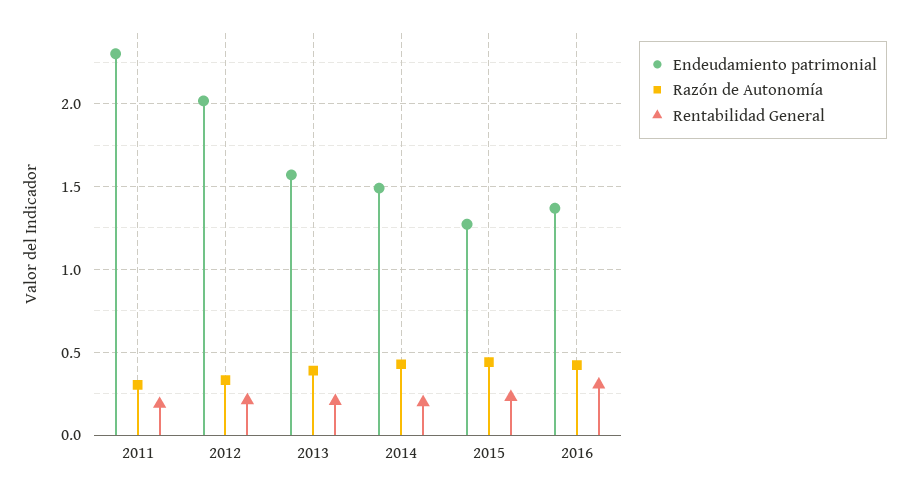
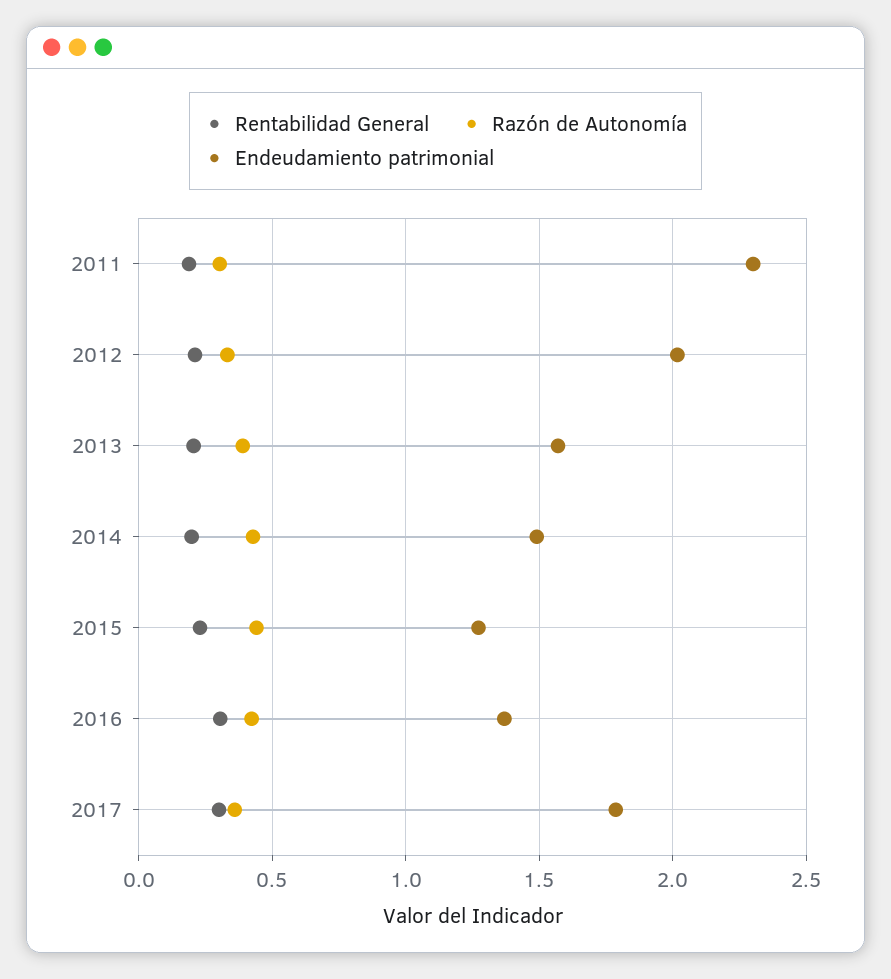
Rentabilidad General, 2017: none -> 0.3
Razón de Autonomía, 2017: none -> 0.35
Endeudamiento patrimonial, 2017: none -> 1.8

